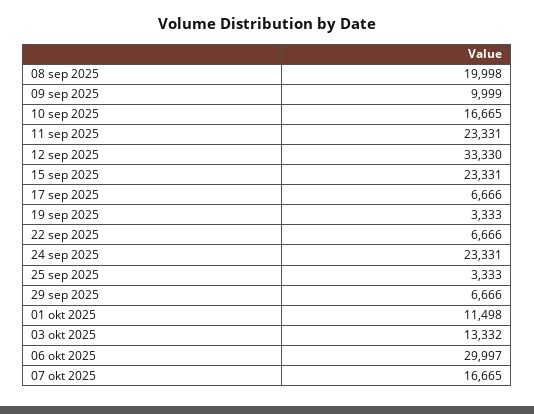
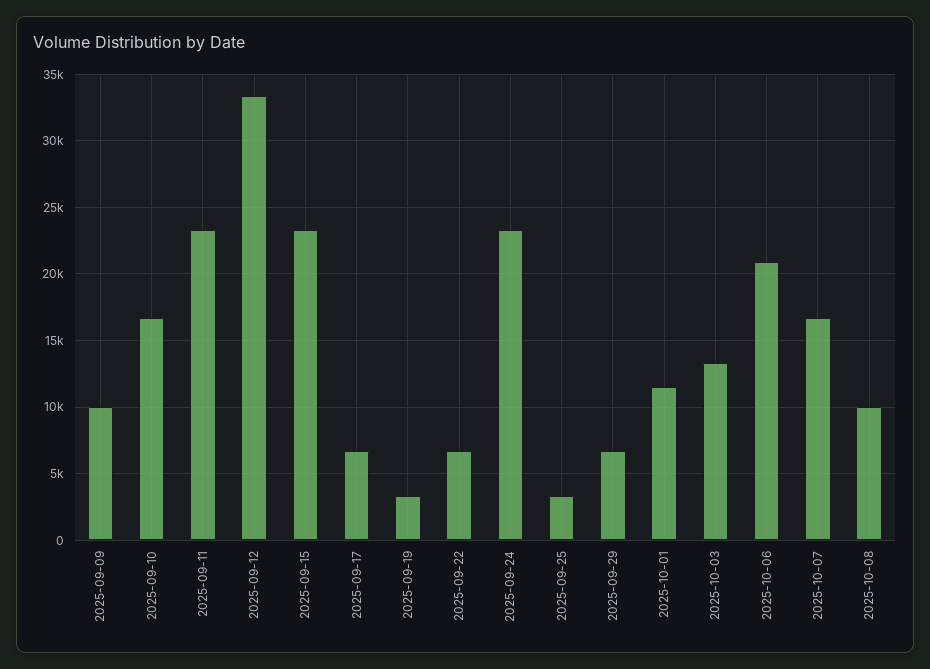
08 sep 2025: 19998 -> none
06 okt 2025: 29997 -> 21000
2025-10-08: none -> 10000

